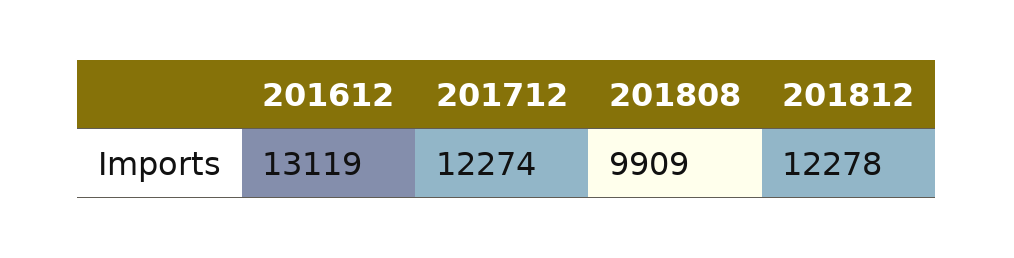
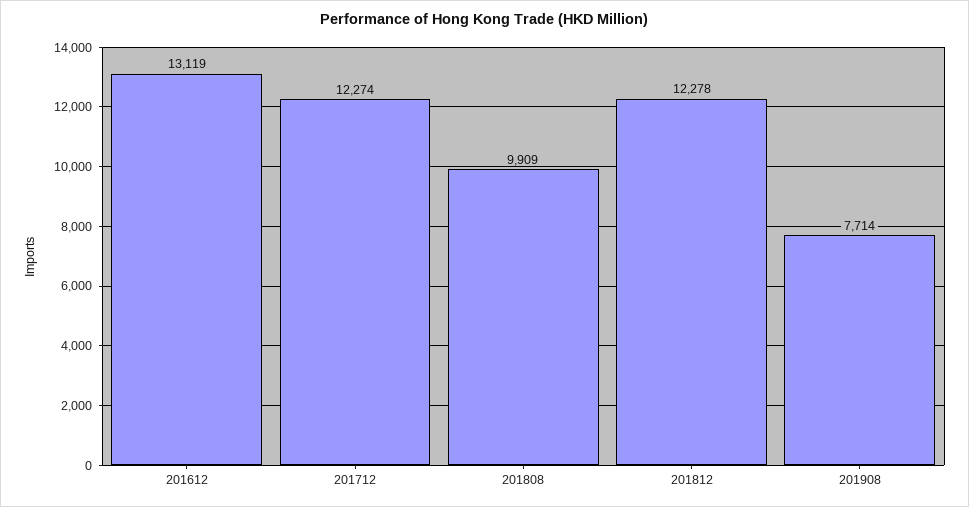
201908: none -> 7714

